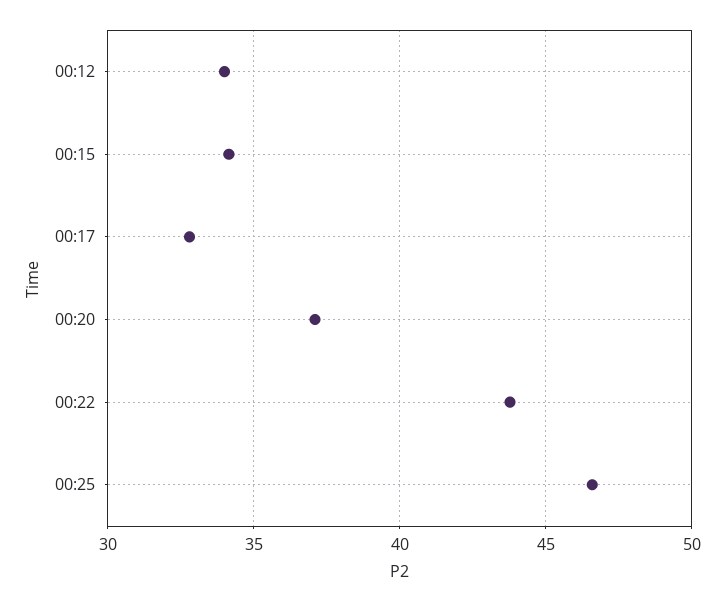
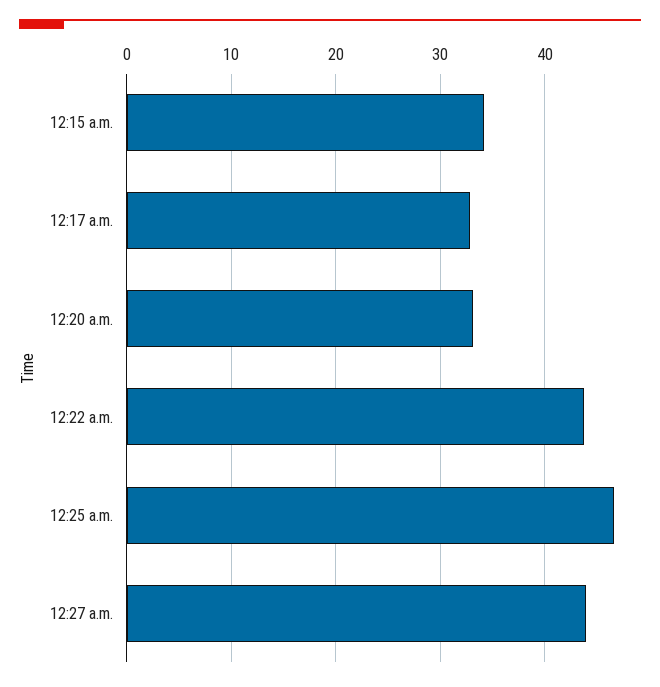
00:12: 34 -> none
00:20: 37 -> 33
12:27 a.m.: none -> 44

